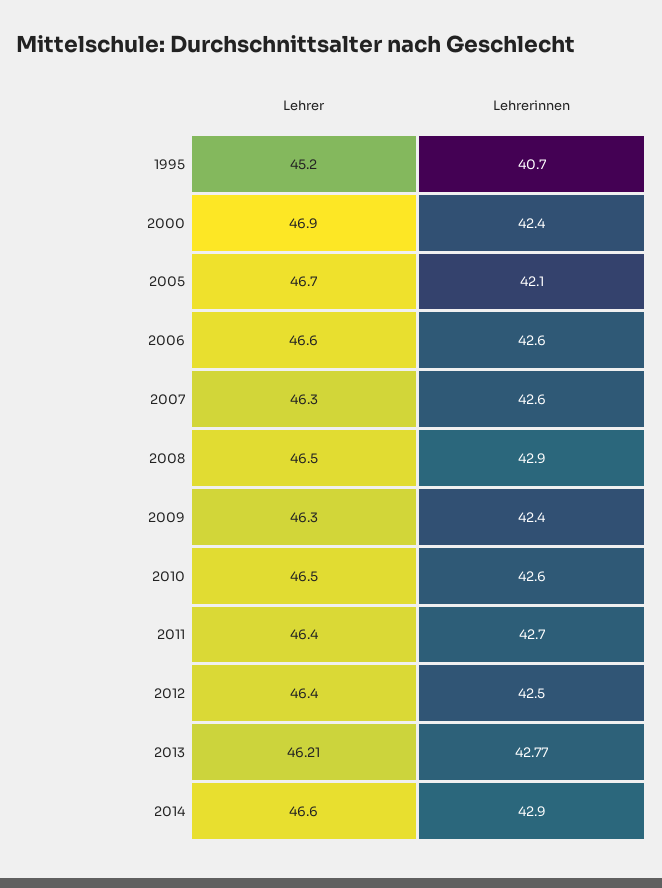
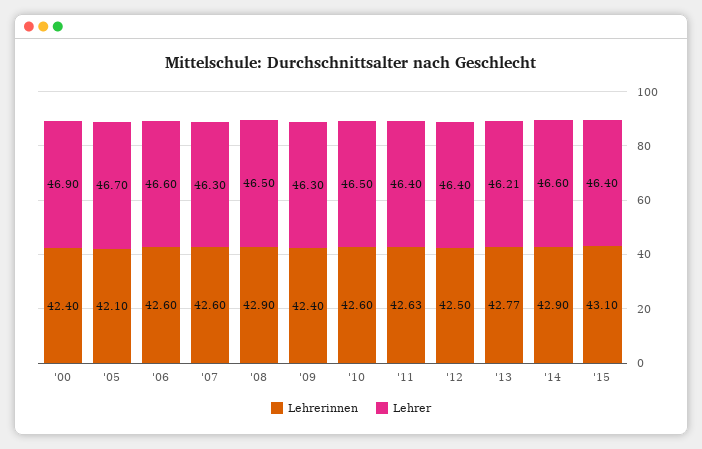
Lehrer, 1995: 45.2 -> none
Lehrerinnen, 1995: 40.7 -> none
Lehrerinnen, 2011: 42.7 -> 42.63
Lehrerinnen, '15: none -> 43.1
Lehrer, '15: none -> 46.4

